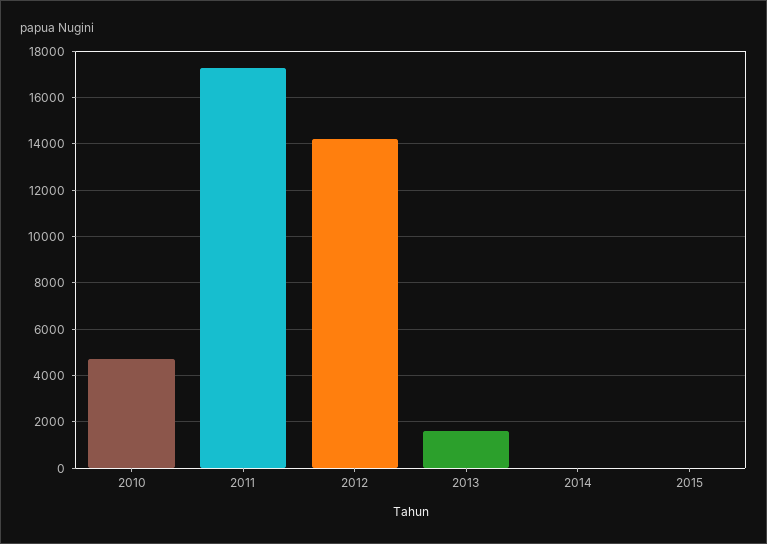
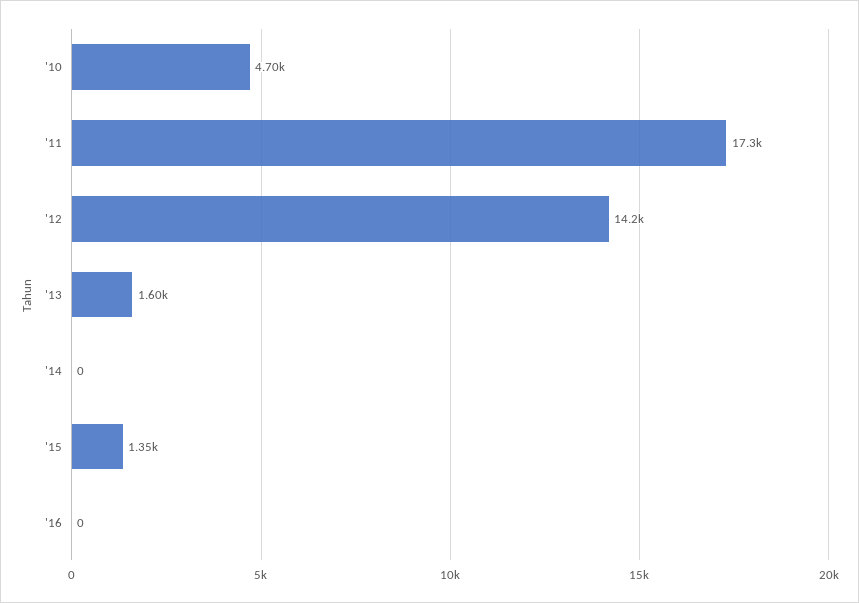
2015: 0 -> 1350
'16: none -> 0

